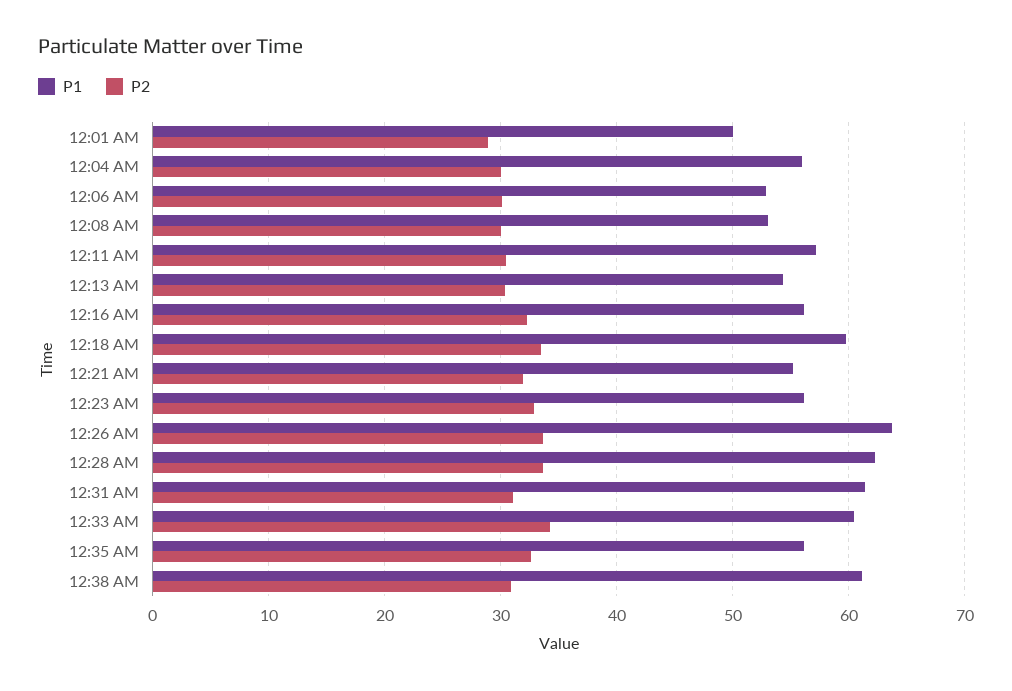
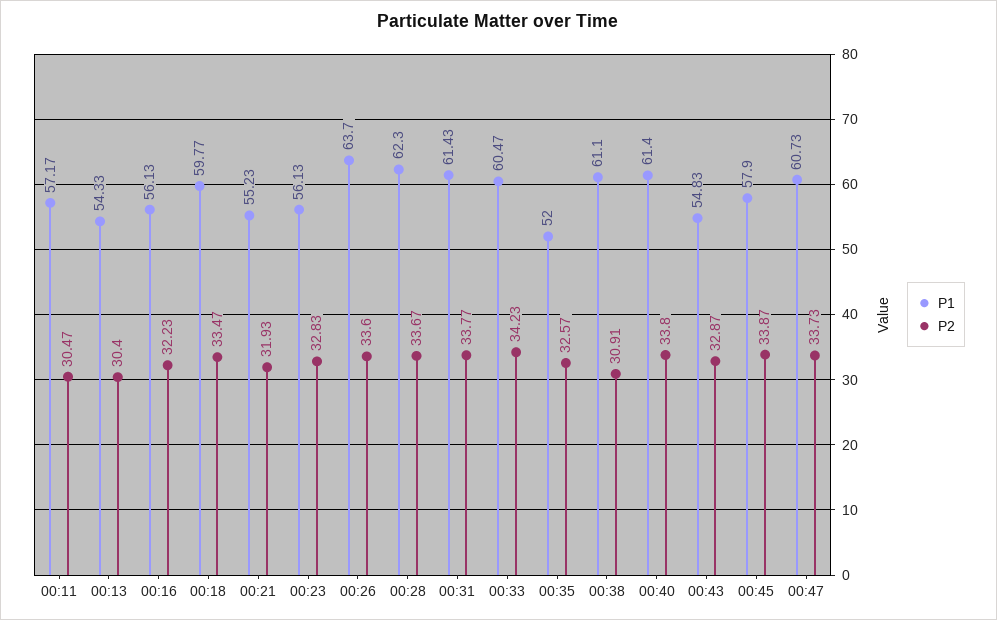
P1, 12:01 AM: 50 -> none
P2, 12:01 AM: 29 -> none
P1, 12:04 AM: 56 -> none
P2, 12:04 AM: 30 -> none
P1, 12:06 AM: 53 -> none
P2, 12:06 AM: 30 -> none
P1, 12:08 AM: 53 -> none
P2, 12:08 AM: 30 -> none
P2, 12:31 AM: 31 -> 33.77
P1, 12:35 AM: 56 -> 52
P1, 00:40: none -> 61.4
P2, 00:40: none -> 33.8
P1, 00:43: none -> 54.83
P2, 00:43: none -> 32.87
P1, 00:45: none -> 57.9
P2, 00:45: none -> 33.87
P1, 00:47: none -> 60.73
P2, 00:47: none -> 33.73

